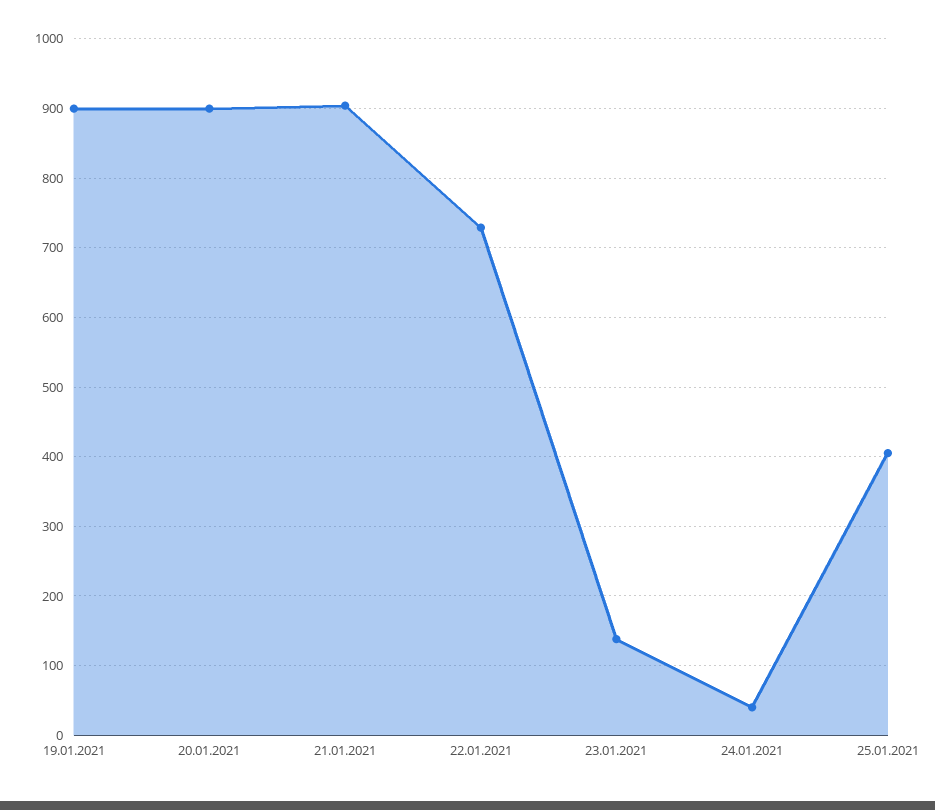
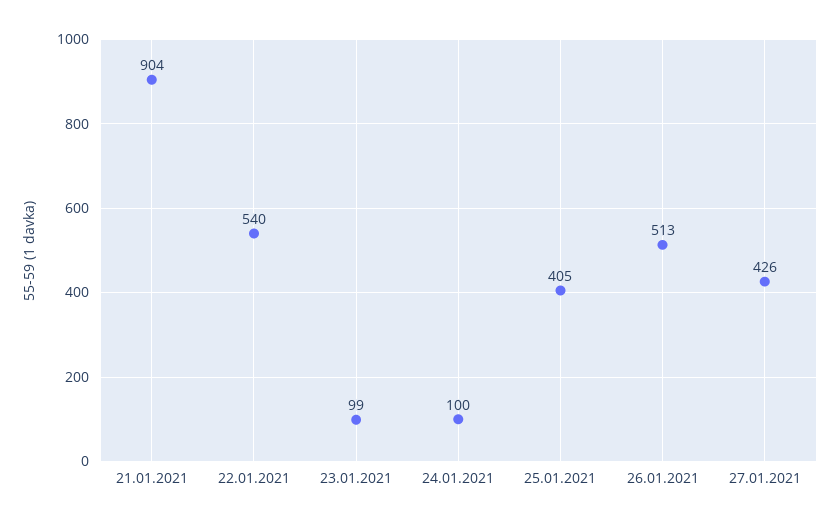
19.01.2021: 900 -> none
20.01.2021: 900 -> none
22.01.2021: 730 -> 540
23.01.2021: 140 -> 99
24.01.2021: 40 -> 100
26.01.2021: none -> 513
27.01.2021: none -> 426

